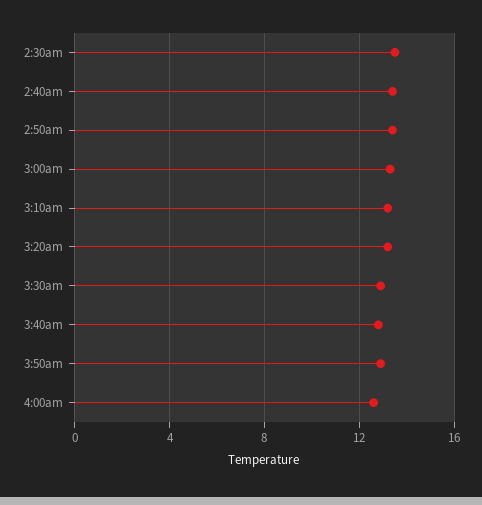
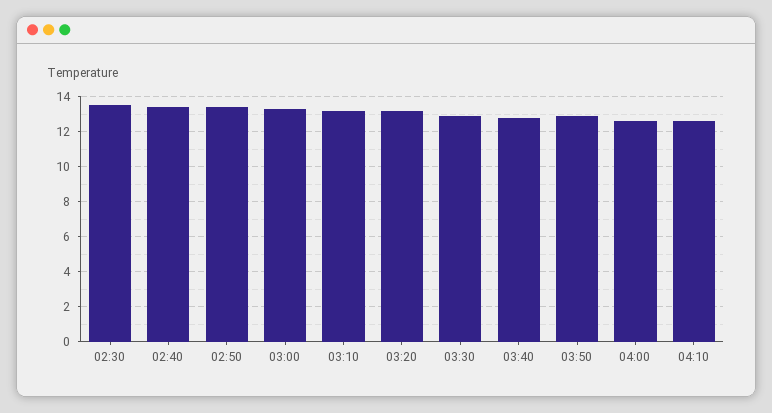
04:10: none -> 12.5

